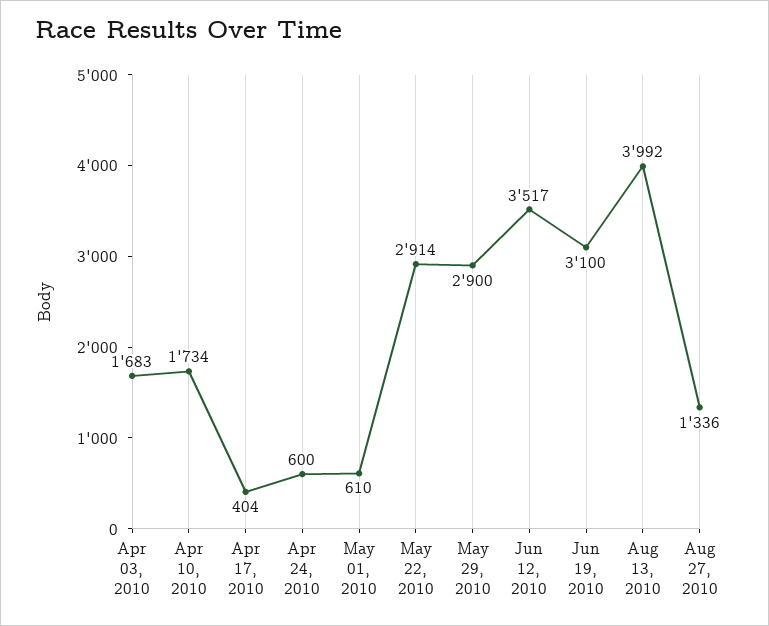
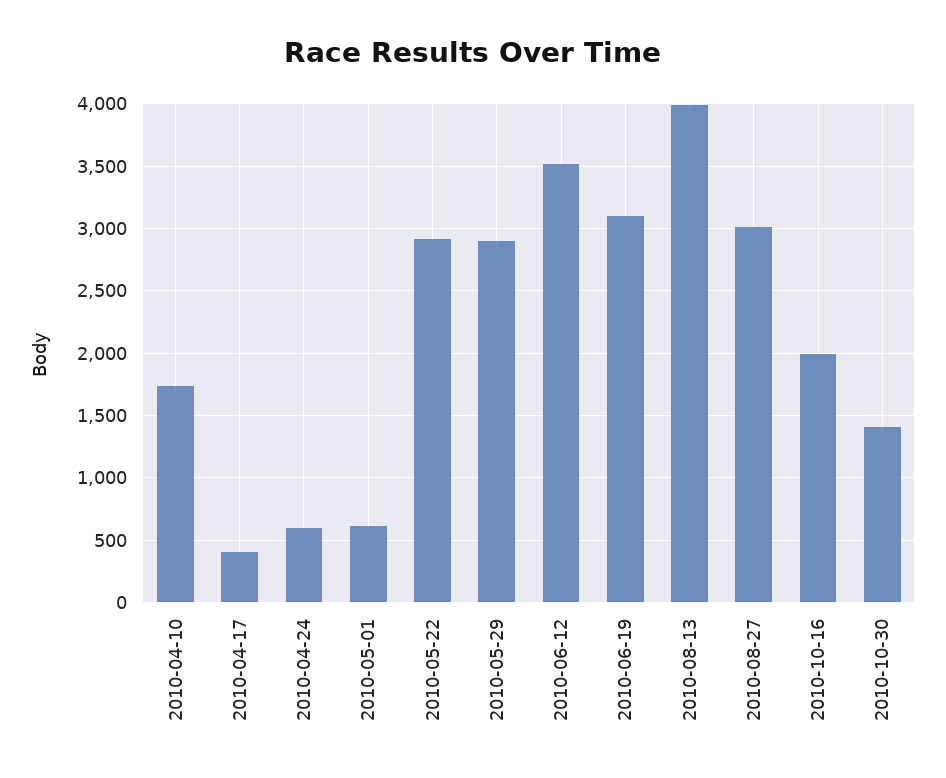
Apr 03, 2010: 1683 -> none
Aug 27, 2010: 1336 -> 3000
2010-10-16: none -> 2000
2010-10-30: none -> 1400

